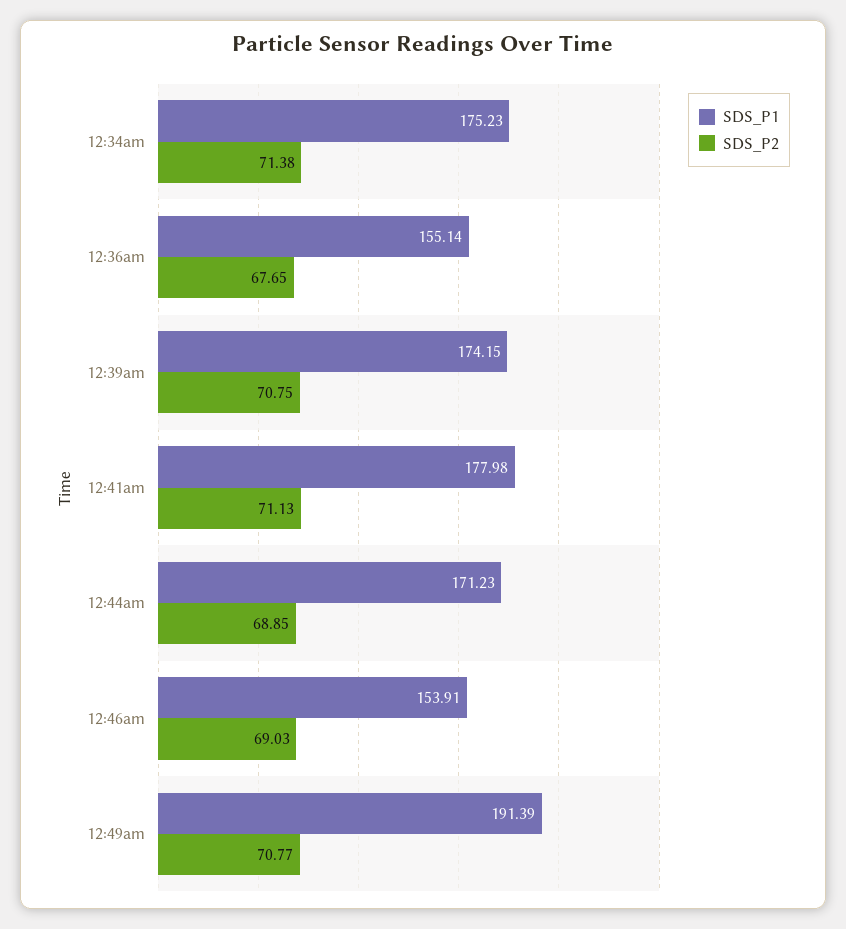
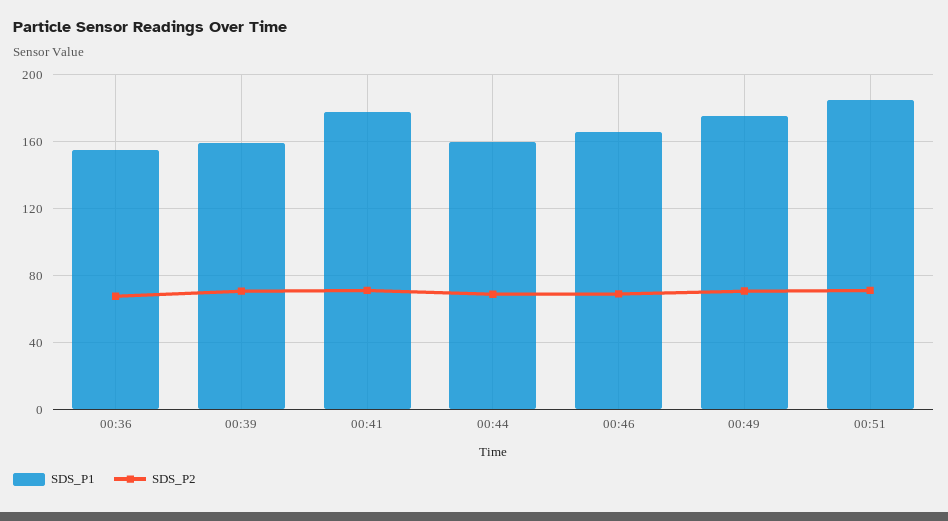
SDS_P1, 12:34am: 175.23 -> none
SDS_P2, 12:34am: 71.38 -> none
SDS_P1, 12:39am: 174.15 -> 160
SDS_P1, 12:44am: 171.23 -> 160
SDS_P1, 12:46am: 153.91 -> 165
SDS_P1, 12:49am: 191.39 -> 175
SDS_P1, 00:51: none -> 185
SDS_P2, 00:51: none -> 70

